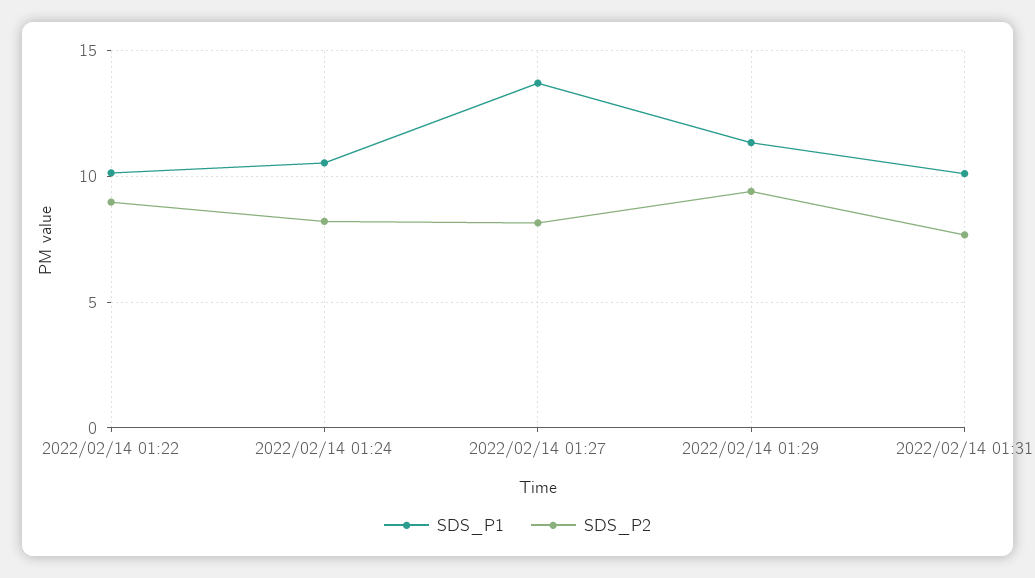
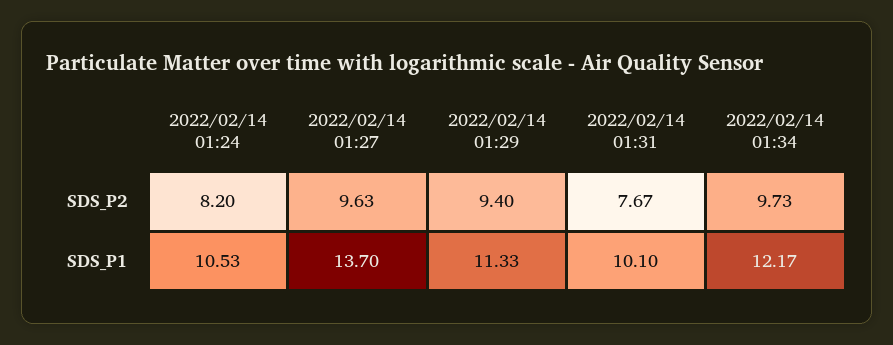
SDS_P1, 2022/02/14 01:22: 10 -> none
SDS_P2, 2022/02/14 01:22: 9 -> none
SDS_P2, 2022/02/14 01:27: 8 -> 9.63
SDS_P2, 2022/02/14 01:34: none -> 9.73
SDS_P1, 2022/02/14 01:34: none -> 12.17

